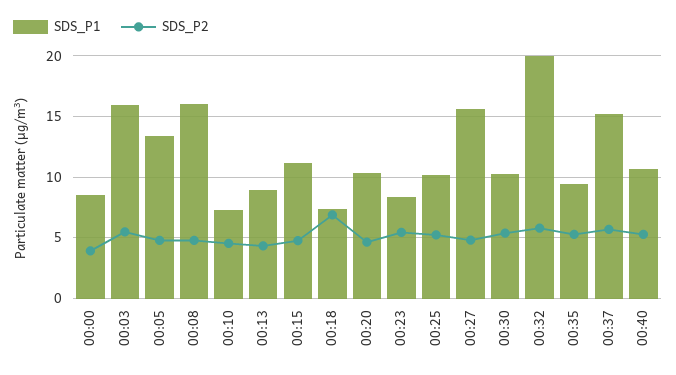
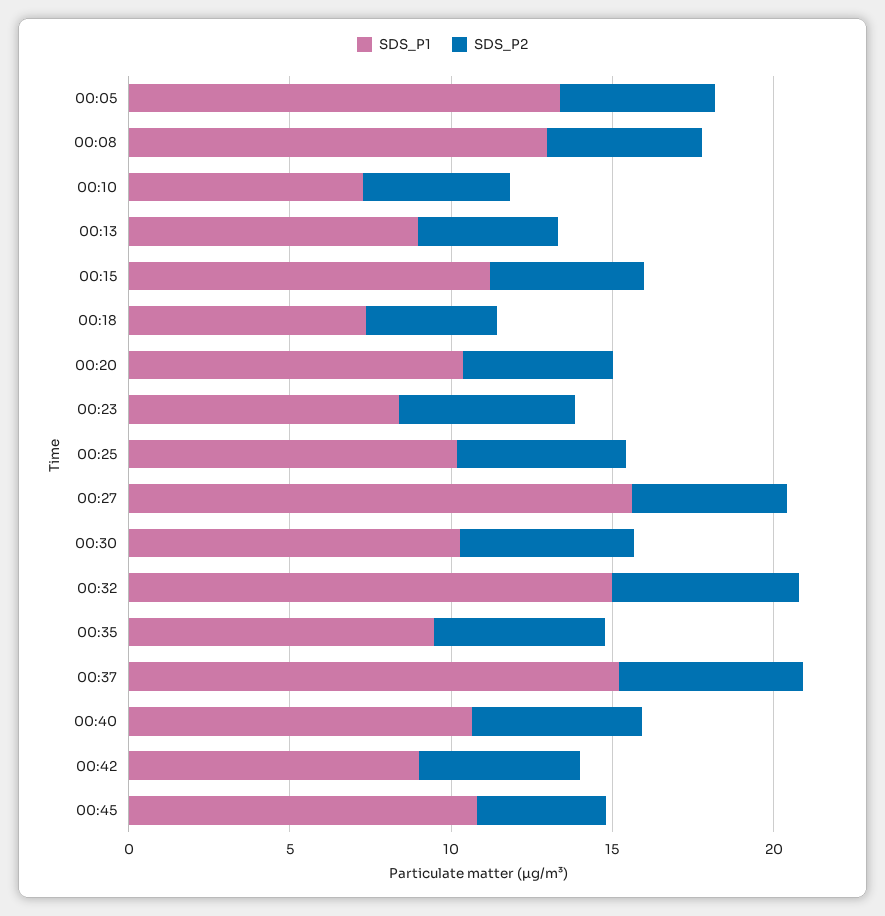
SDS_P1, 00:00: 8.5 -> none
SDS_P2, 00:00: 4 -> none
SDS_P1, 00:03: 16 -> none
SDS_P2, 00:03: 5.5 -> none
SDS_P1, 00:08: 16 -> 13
SDS_P2, 00:18: 7 -> 4
SDS_P1, 00:32: 20 -> 15
SDS_P1, 00:42: none -> 9
SDS_P2, 00:42: none -> 5
SDS_P1, 00:45: none -> 11
SDS_P2, 00:45: none -> 4

